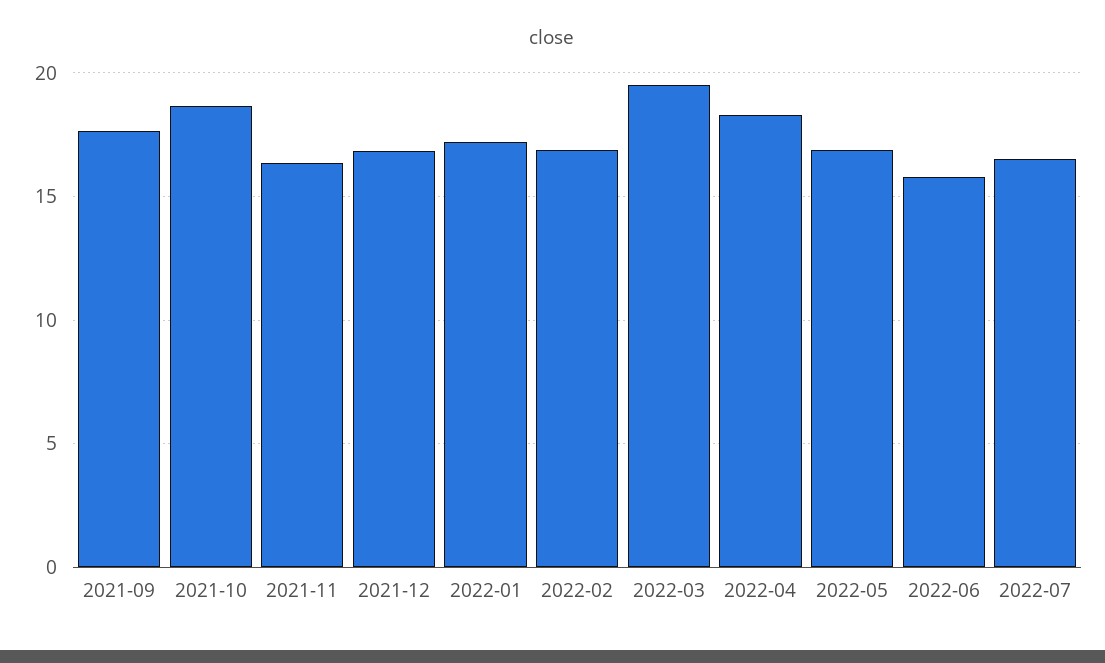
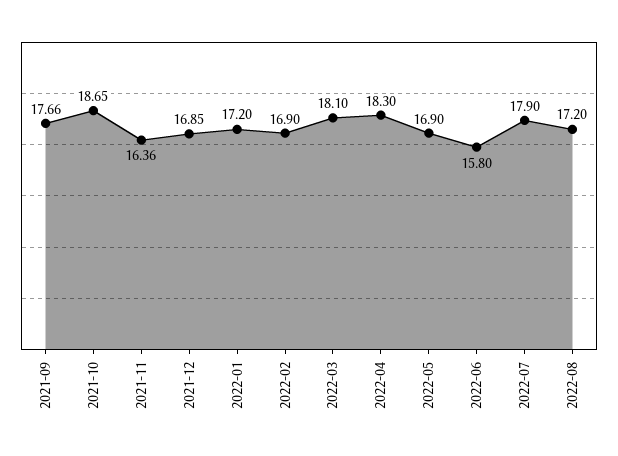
2022-03: 19.5 -> 18.1
2022-07: 16.5 -> 17.9
2022-08: none -> 17.2

